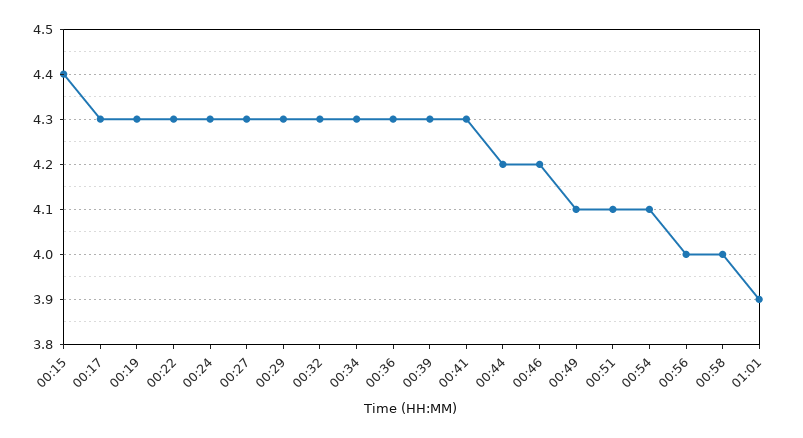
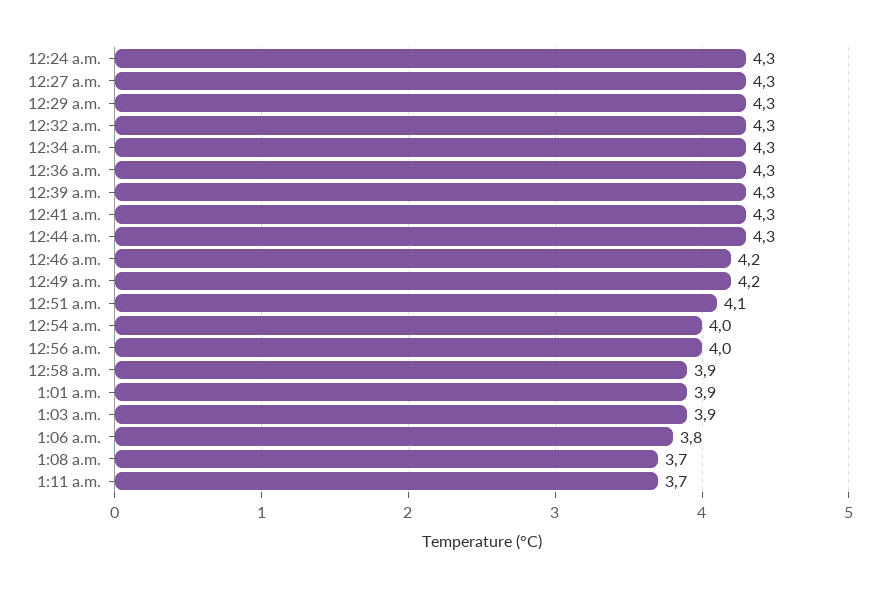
00:15: 4.4 -> none
00:17: 4.3 -> none
00:19: 4.3 -> none
00:22: 4.3 -> none
00:44: 4.2 -> 4.3
00:49: 4.1 -> 4.2
00:54: 4.1 -> 4
00:58: 4 -> 3.9
1:03 a.m.: none -> 3.9
1:06 a.m.: none -> 3.8
1:08 a.m.: none -> 3.7
1:11 a.m.: none -> 3.7

